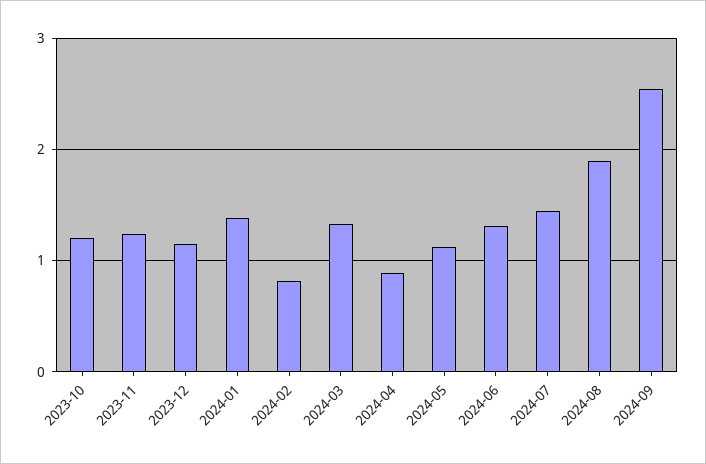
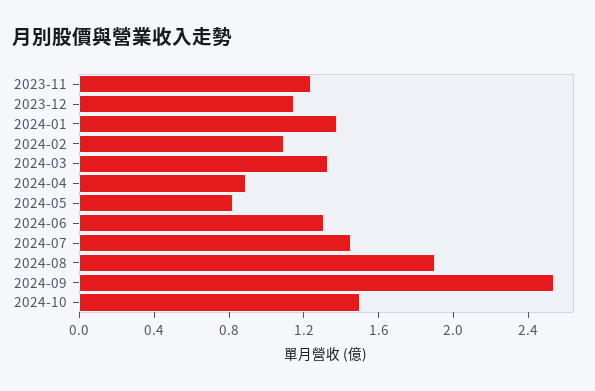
2023-10: 1.2 -> none
2024-02: 0.8 -> 1.1
2024-05: 1.1 -> 0.8
2024-10: none -> 1.5

